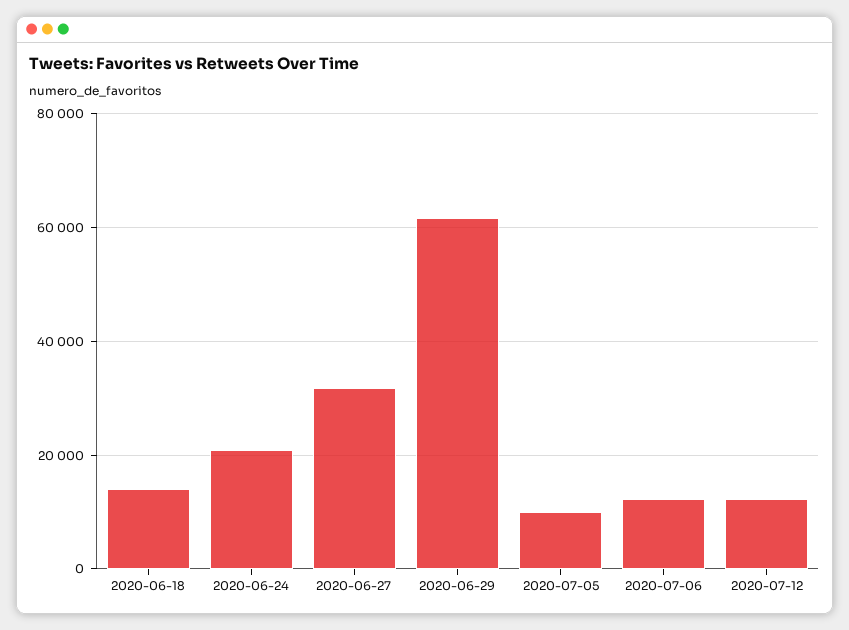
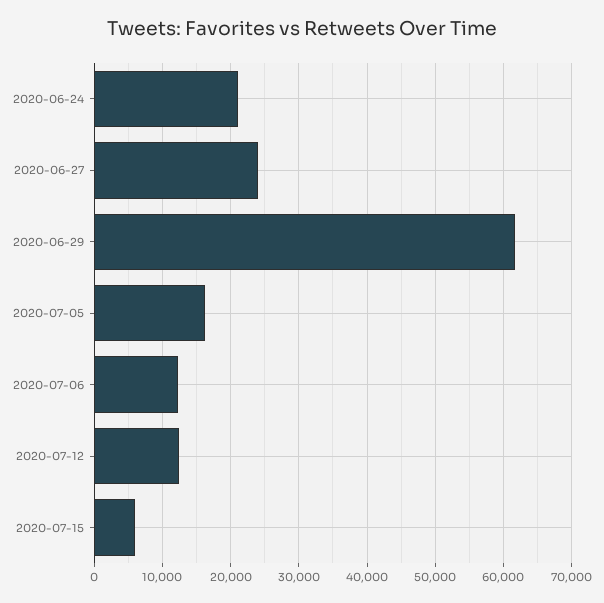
2020-06-18: 14000 -> none
2020-06-27: 32000 -> 24000
2020-07-05: 10000 -> 16000
2020-07-15: none -> 6000

